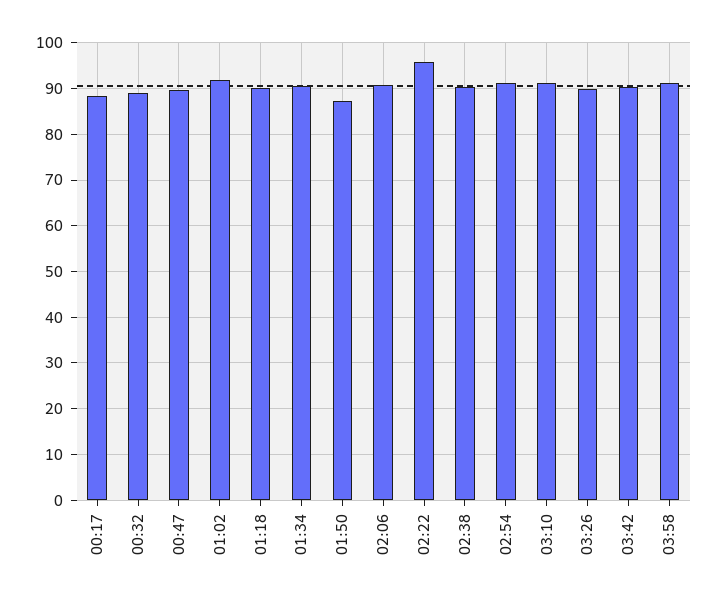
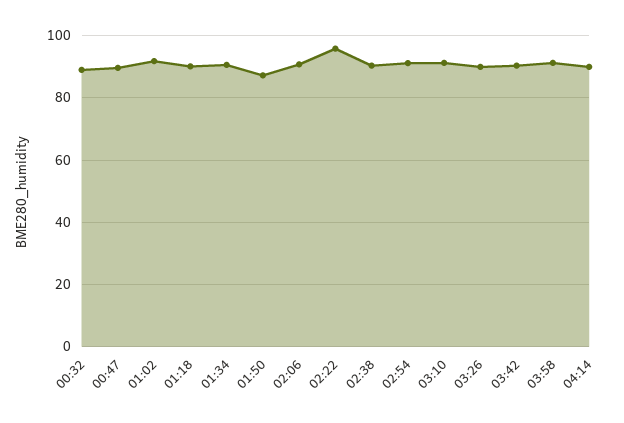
00:17: 88 -> none
04:14: none -> 90

